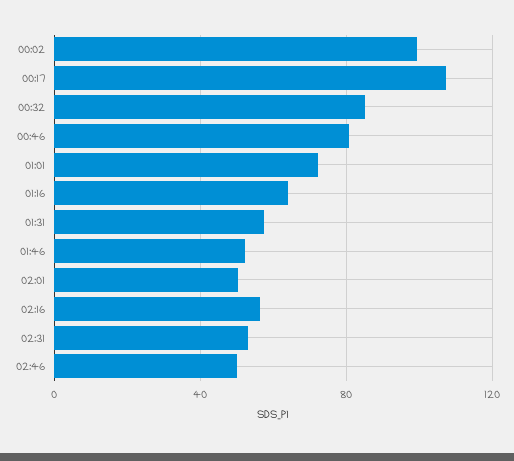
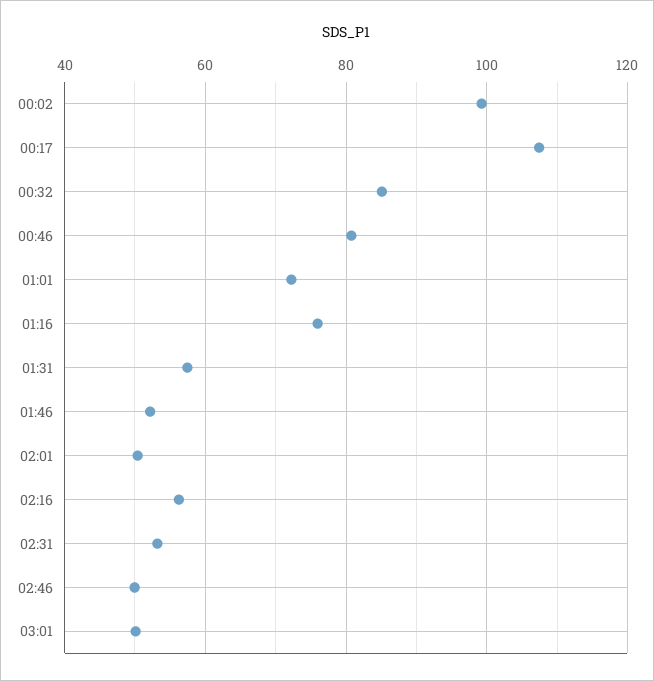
01:16: 65 -> 76
03:01: none -> 50

